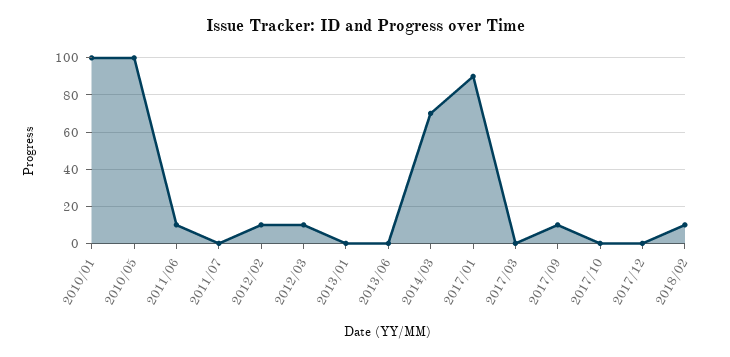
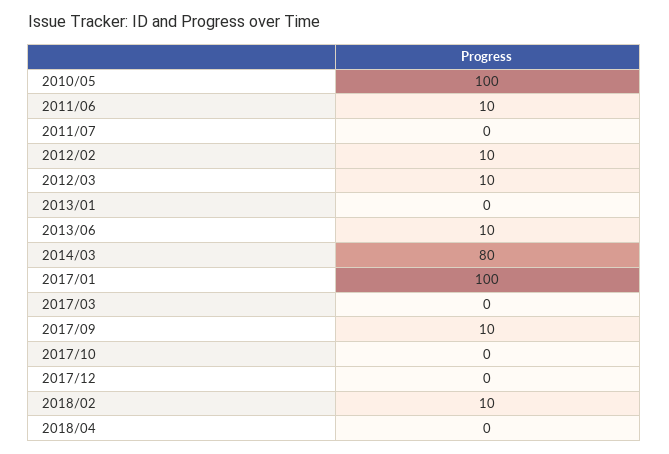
2010/01: 100 -> none
2013/06: 0 -> 10
2014/03: 70 -> 80
2017/01: 90 -> 100
2018/04: none -> 0

